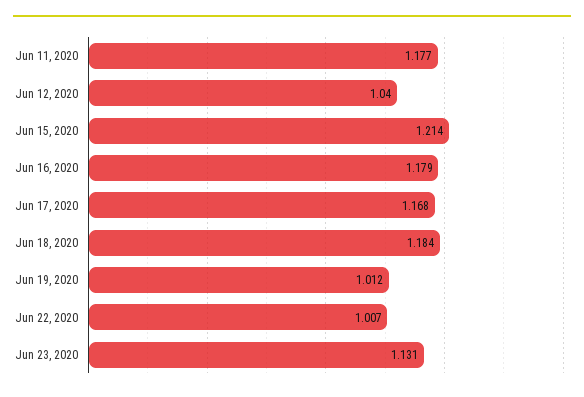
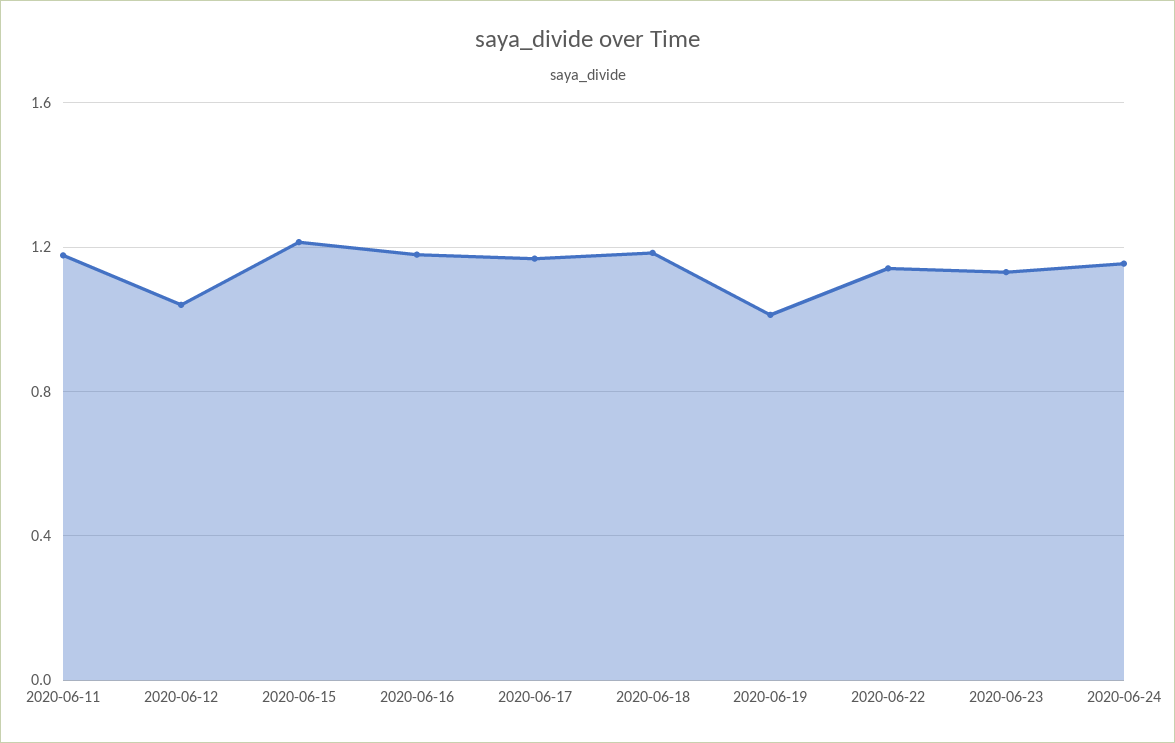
Jun 22, 2020: 1.007 -> 1.15
2020-06-24: none -> 1.15

